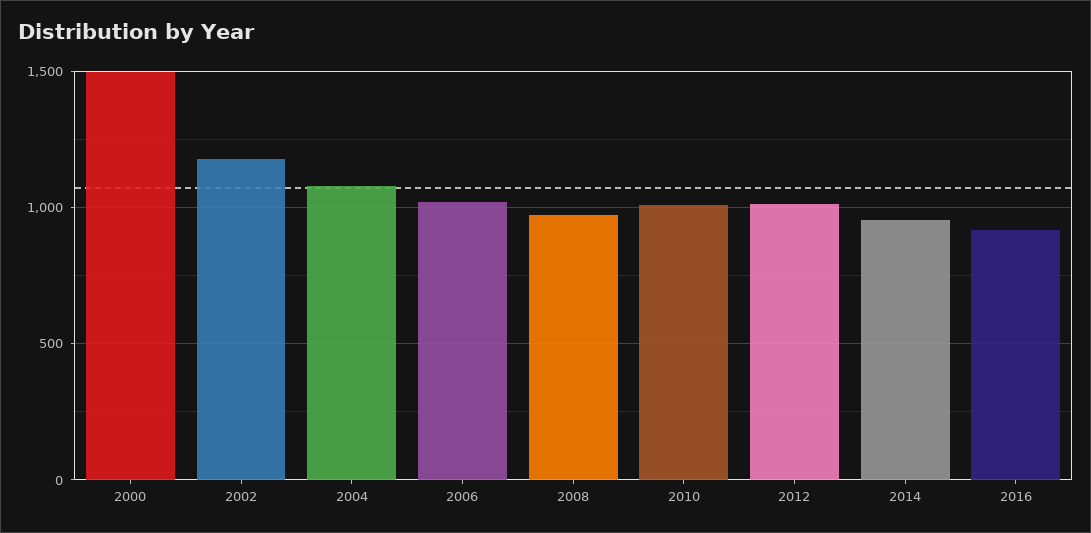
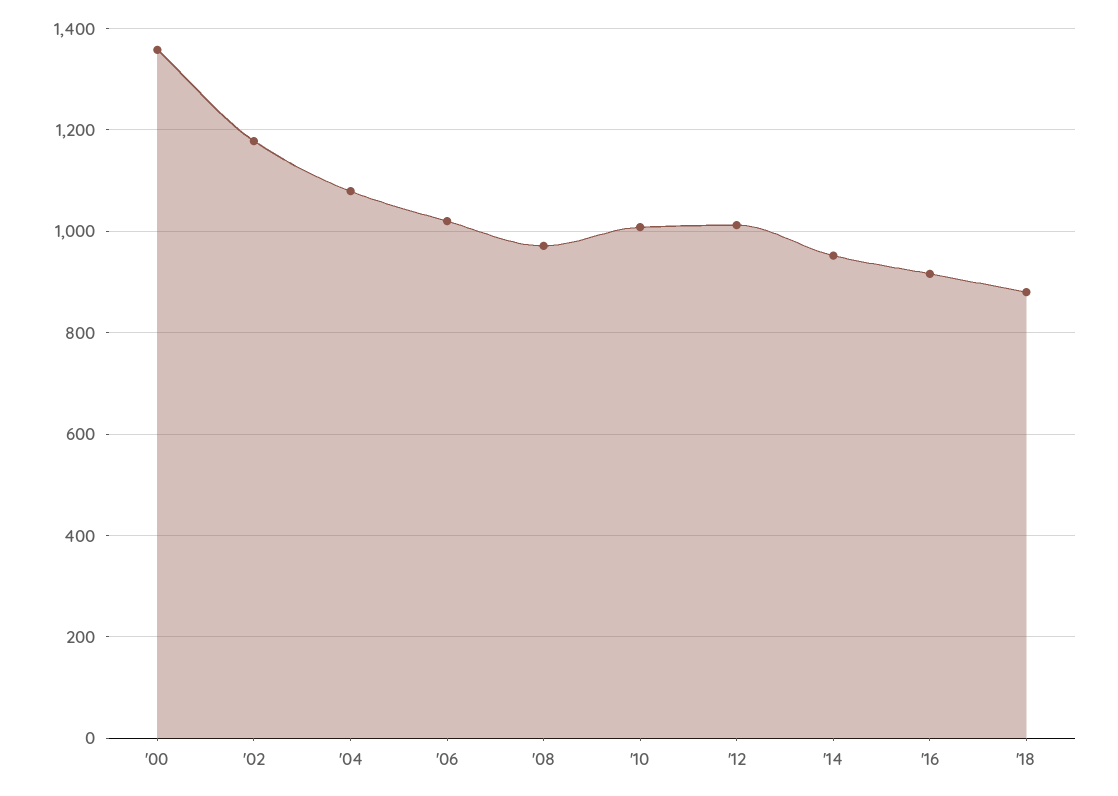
2000: 1500 -> 1360
'18: none -> 880

